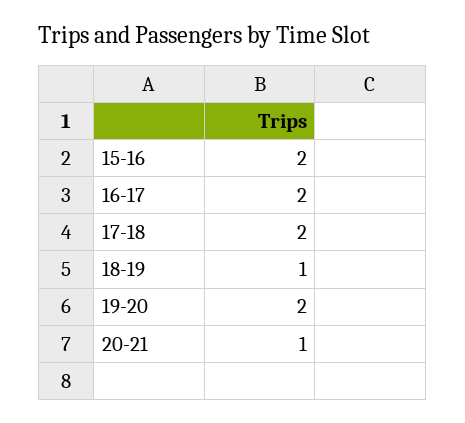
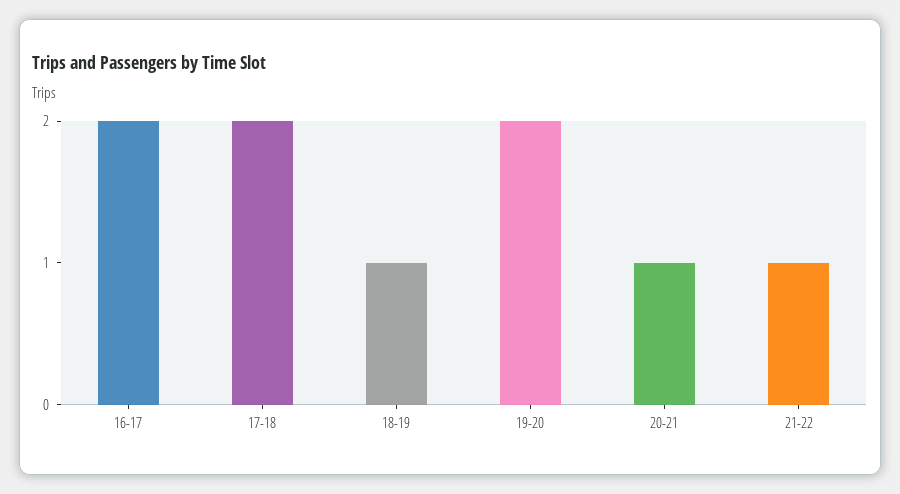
15-16: 2 -> none
21-22: none -> 1

